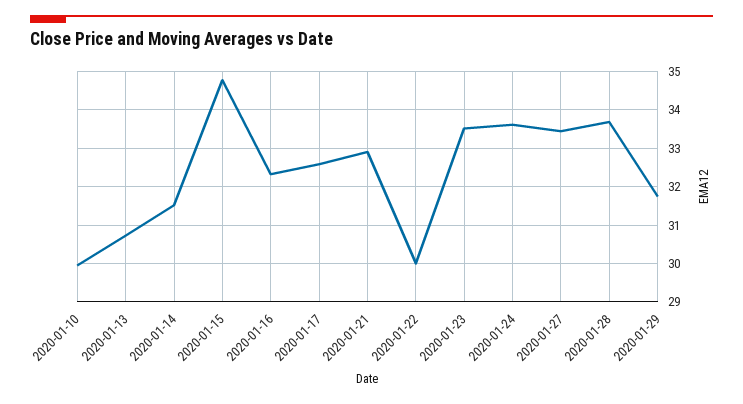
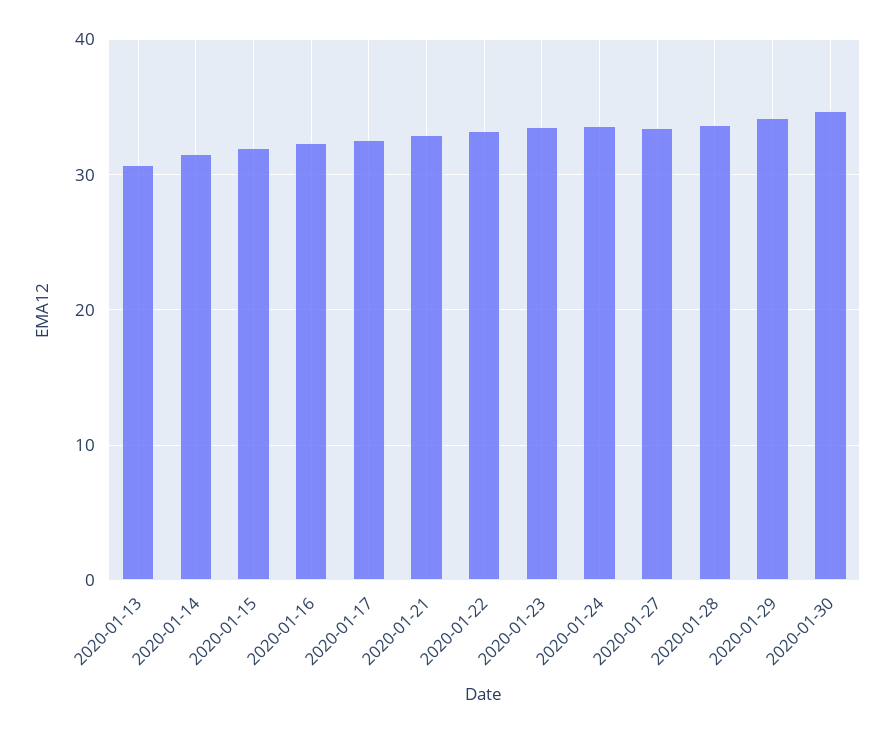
2020-01-10: 30 -> none
2020-01-15: 34.8 -> 32
2020-01-22: 30 -> 33
2020-01-29: 31.8 -> 34
2020-01-30: none -> 35

